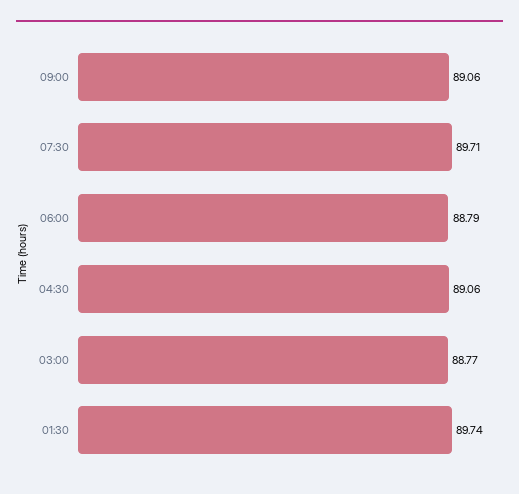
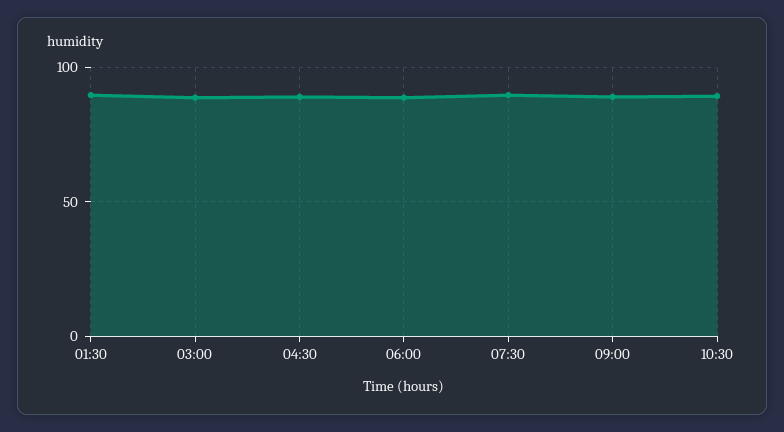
10:30: none -> 90

